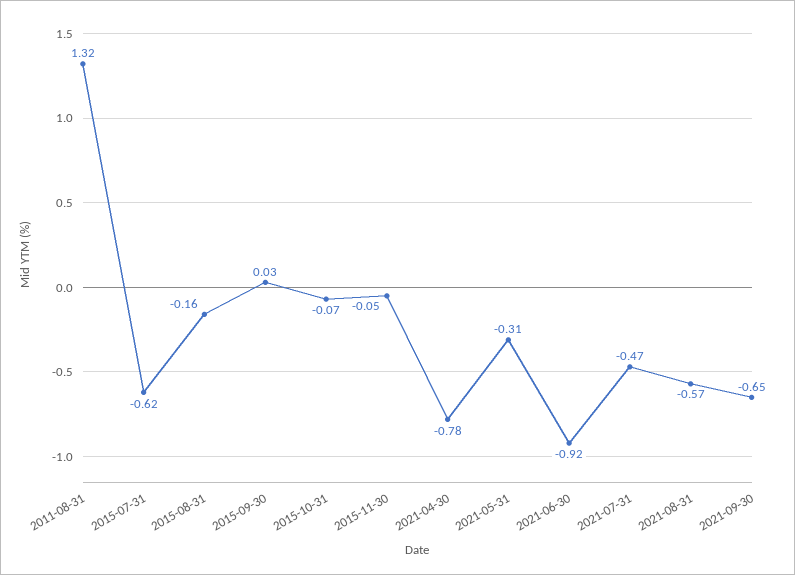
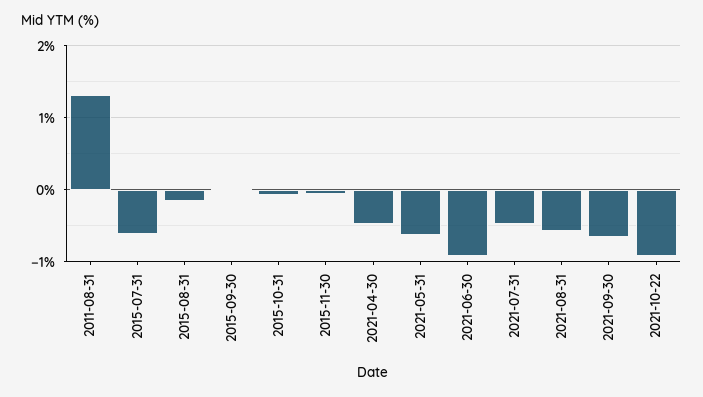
2021-04-30: -0.78 -> -0.5
2021-05-31: -0.31 -> -0.6
2021-10-22: none -> -0.9

